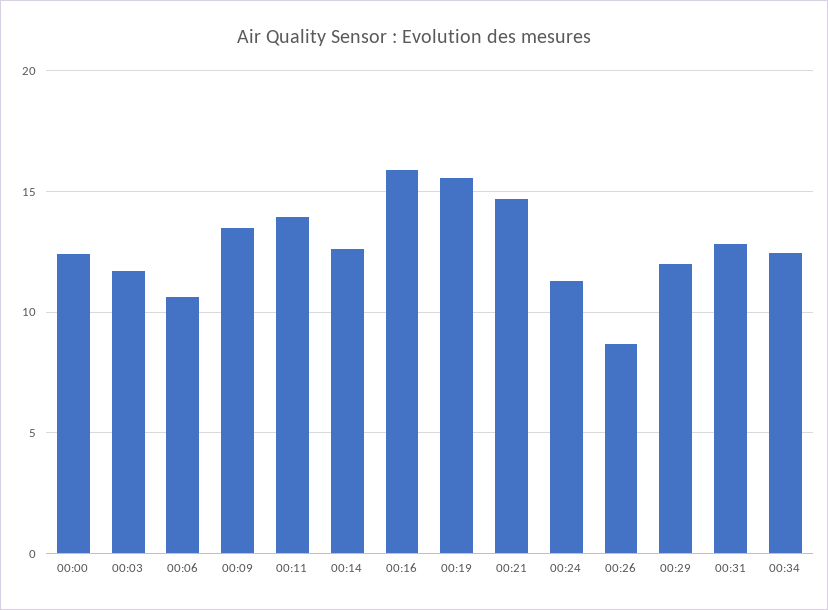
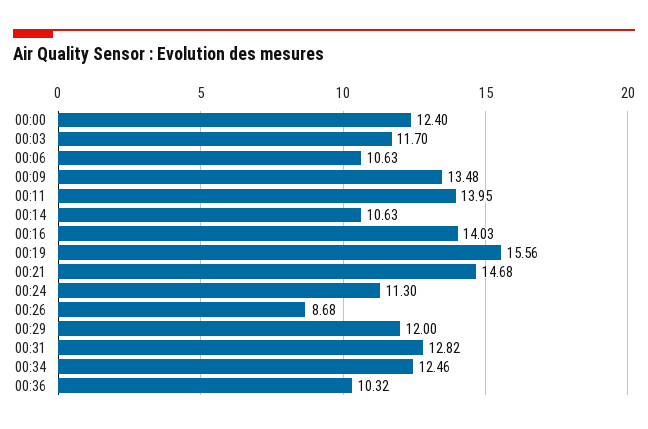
00:14: 12.5 -> 10.63
00:16: 16 -> 14.03
00:36: none -> 10.32

